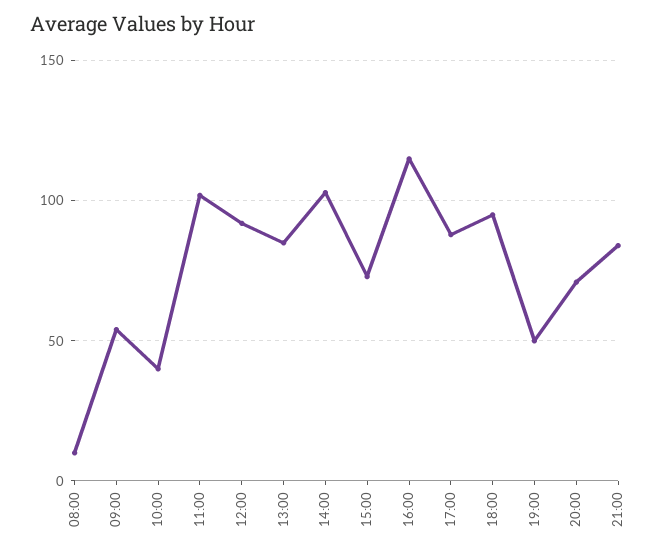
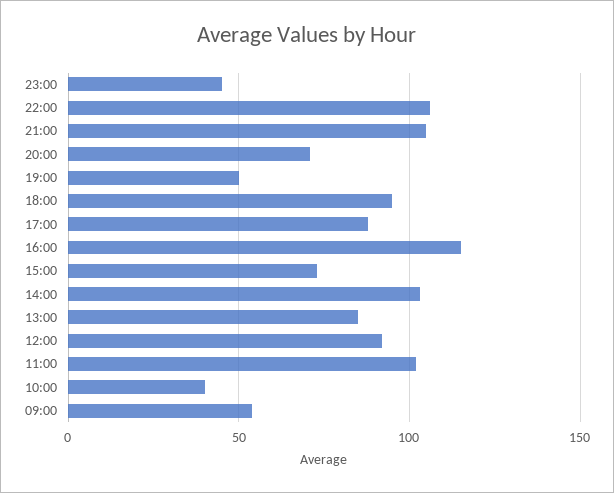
08:00: 10 -> none
21:00: 85 -> 105
23:00: none -> 45
22:00: none -> 105

